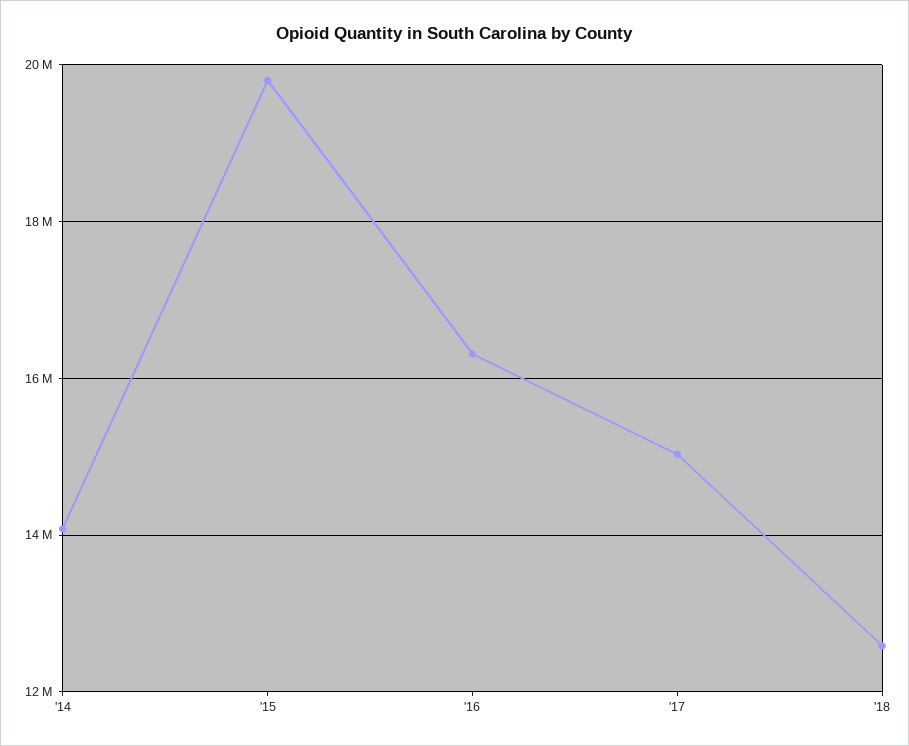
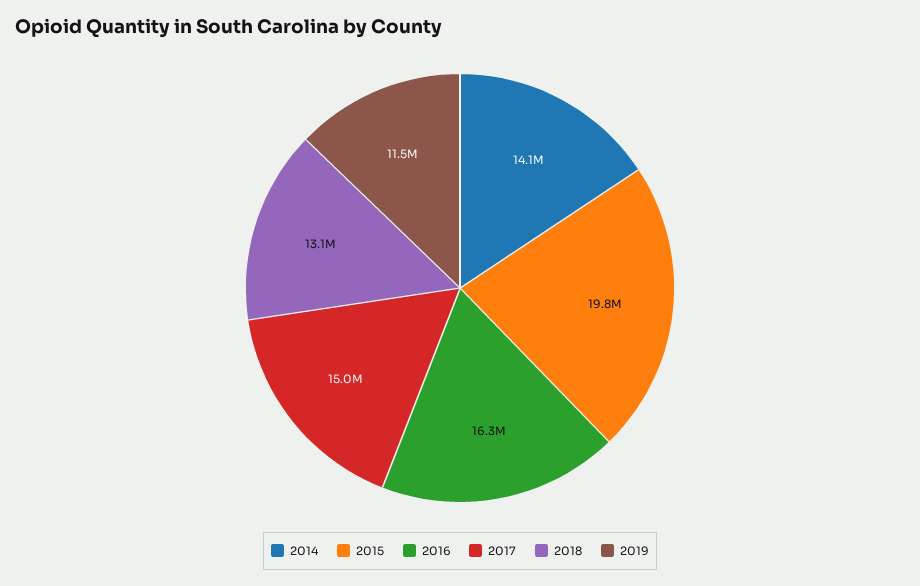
'18: 12600000 -> 13100000
2019: none -> 11500000

